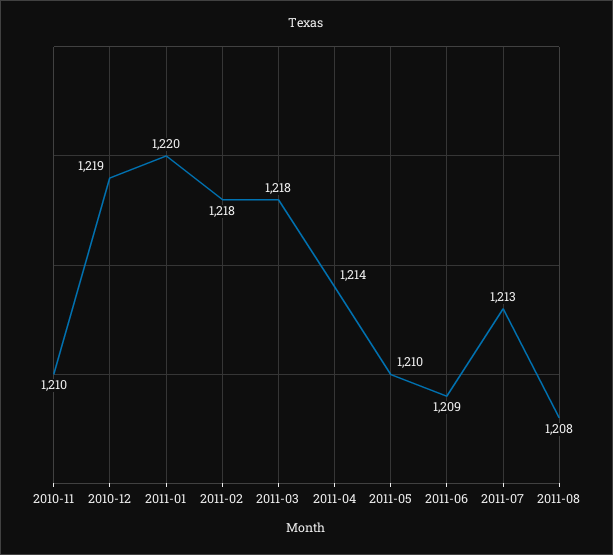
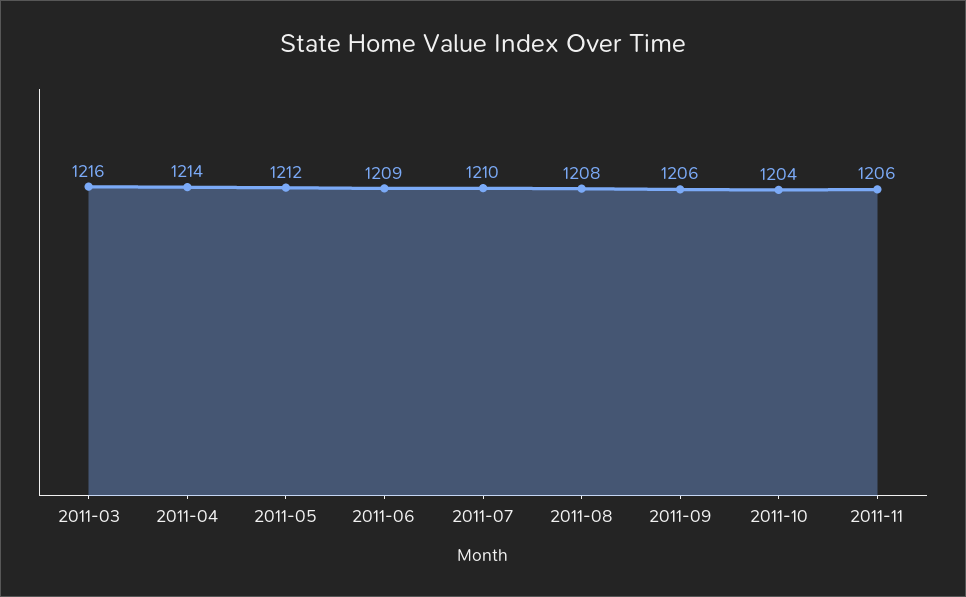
2010-11: 1210 -> none
2010-12: 1219 -> none
2011-01: 1220 -> none
2011-02: 1218 -> none
2011-03: 1218 -> 1216
2011-05: 1210 -> 1212
2011-07: 1213 -> 1210
2011-09: none -> 1206
2011-10: none -> 1204
2011-11: none -> 1206

